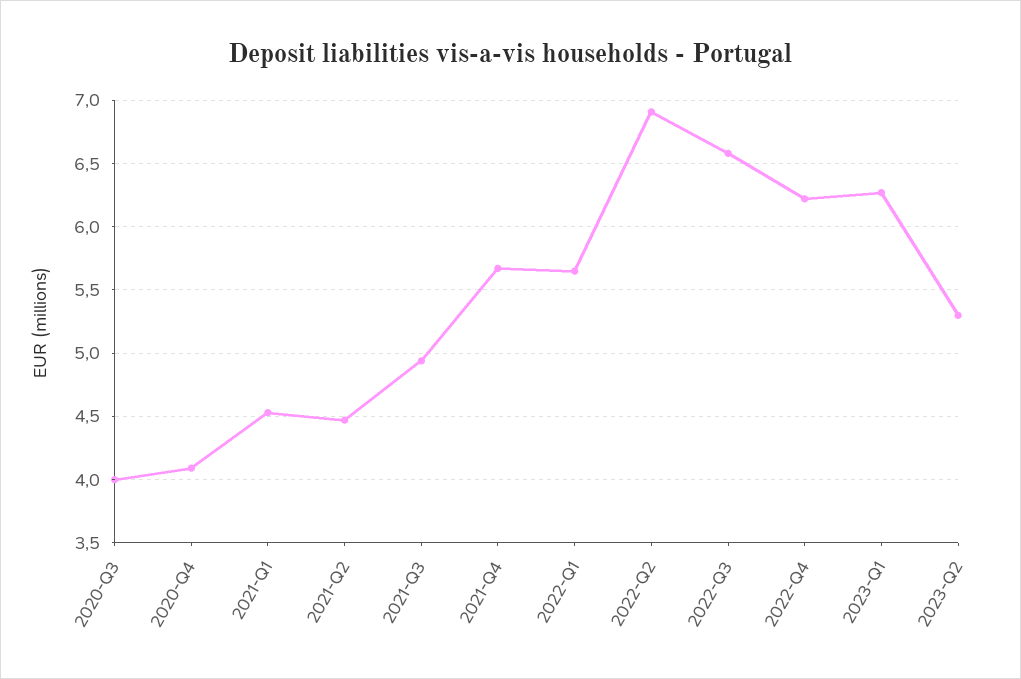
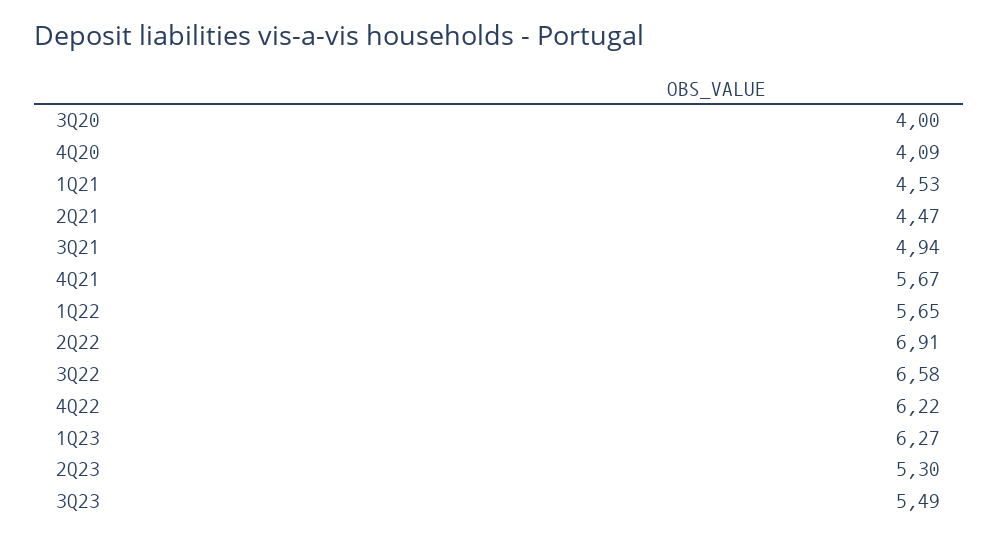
3Q23: none -> 5.49

